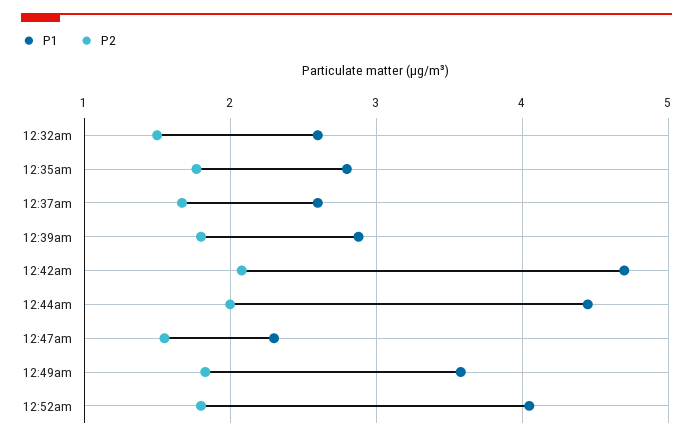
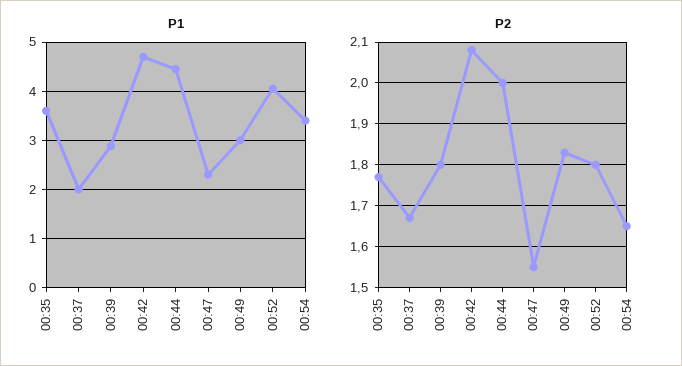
P1, 12:32am: 2.6 -> none
P2, 12:32am: 1.5 -> none
P1, 12:35am: 2.8 -> 3.6
P1, 12:37am: 2.6 -> 2
P1, 12:49am: 3.6 -> 3
P1, 00:54: none -> 3.4
P2, 00:54: none -> 1.65

